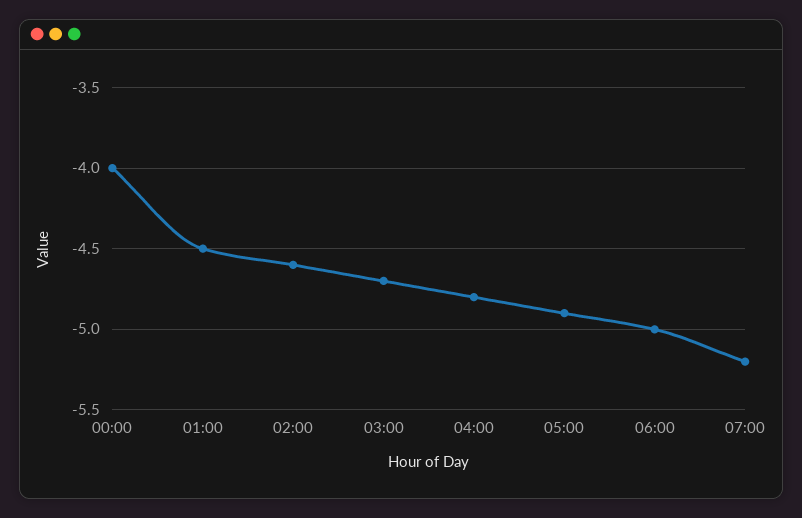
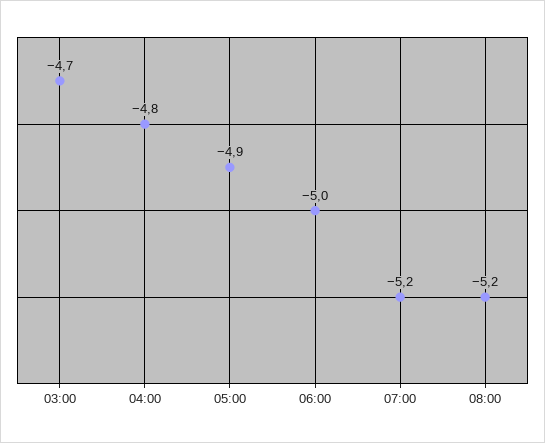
00:00: -4 -> none
01:00: -4.5 -> none
02:00: -4.6 -> none
08:00: none -> -5.2

